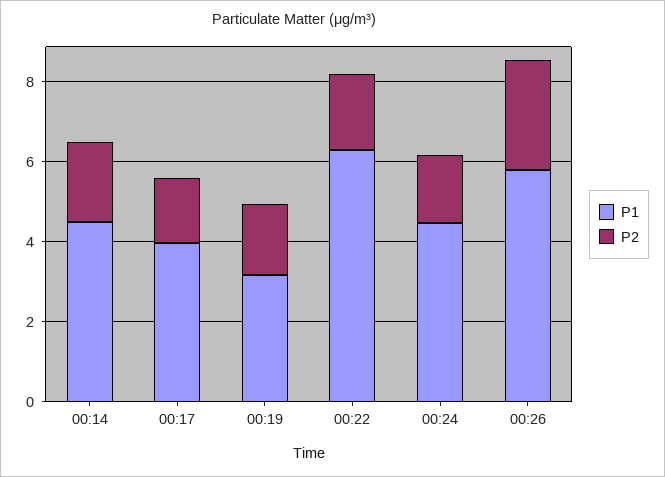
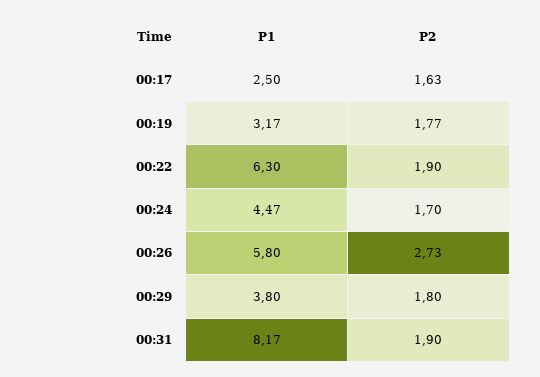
P1, 00:14: 4.5 -> none
P2, 00:14: 2 -> none
P1, 00:17: 4 -> 2.5
P1, 00:29: none -> 3.8
P2, 00:29: none -> 1.8
P1, 00:31: none -> 8.17
P2, 00:31: none -> 1.9

